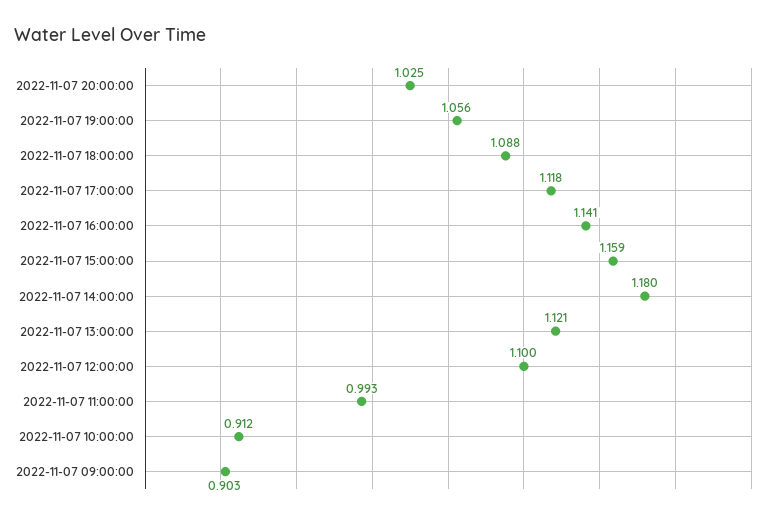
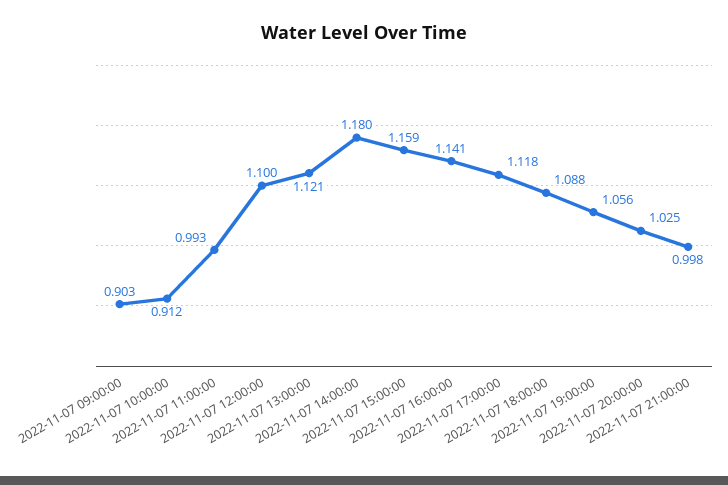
2022-11-07 21:00:00: none -> 0.998

